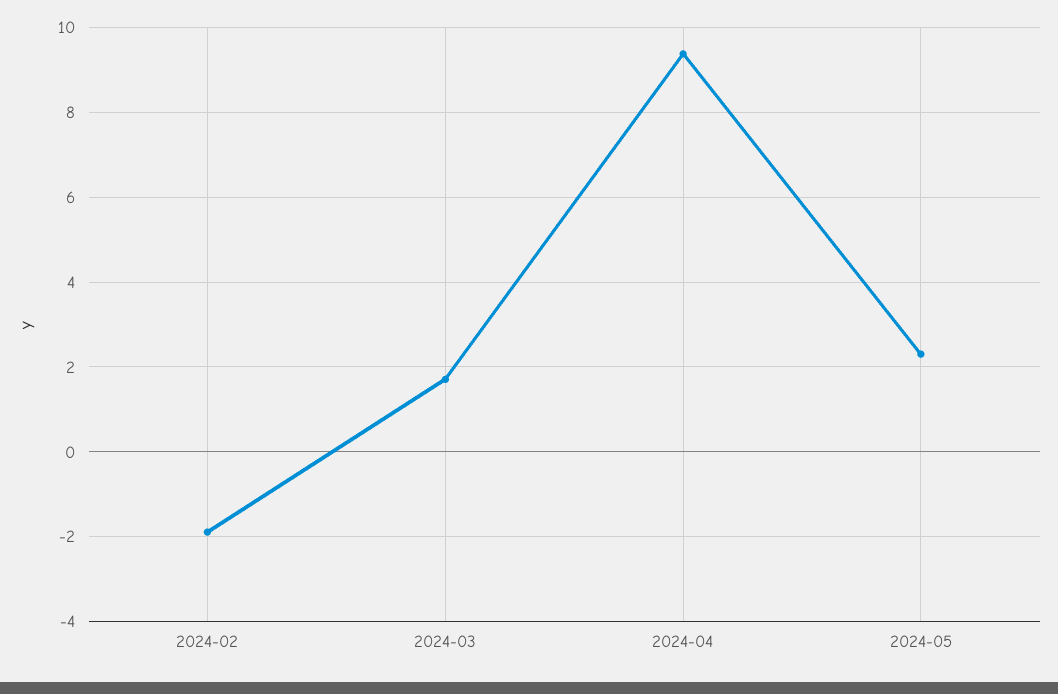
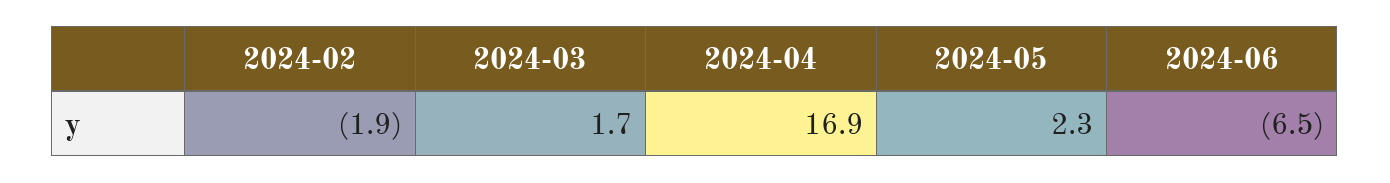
2024-04: 9.4 -> 16.9
2024-06: none -> -6.5

